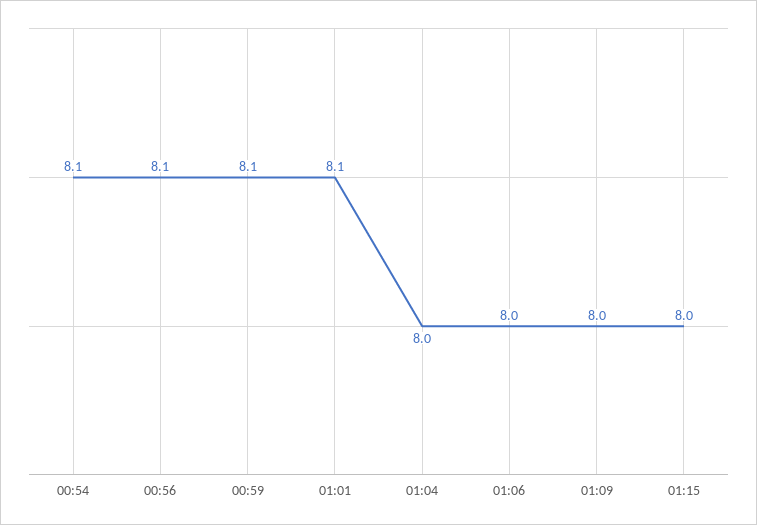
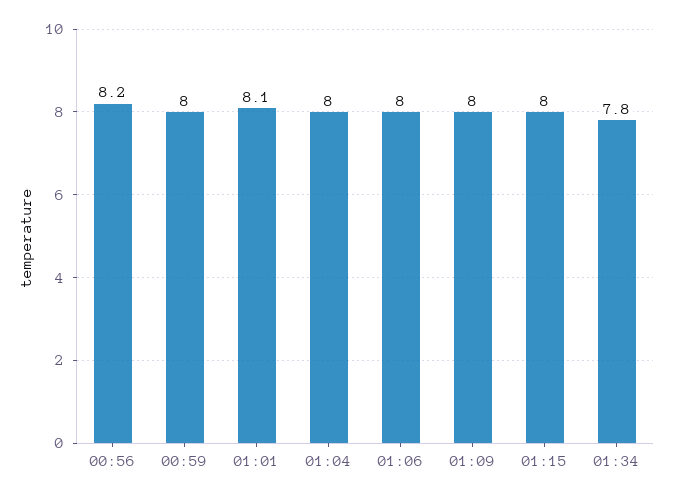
00:54: 8.1 -> none
00:56: 8.1 -> 8.2
00:59: 8.1 -> 8
01:34: none -> 7.8

